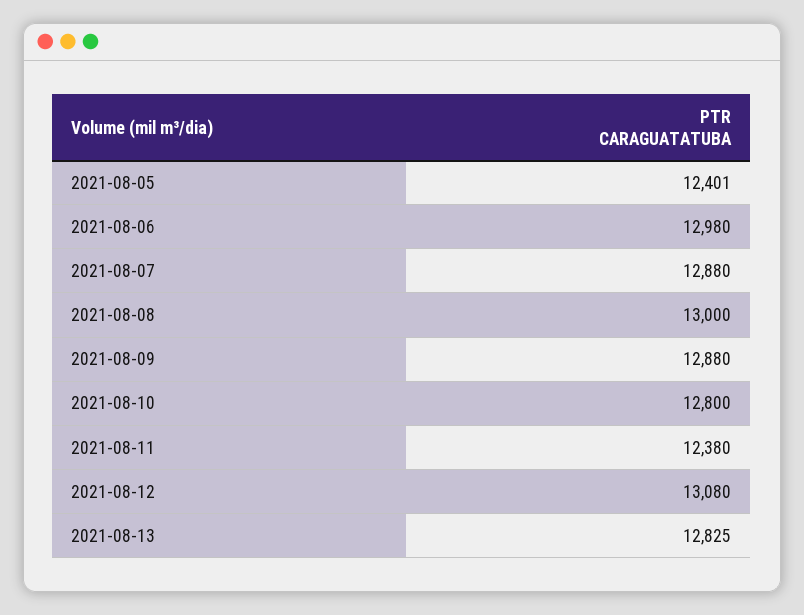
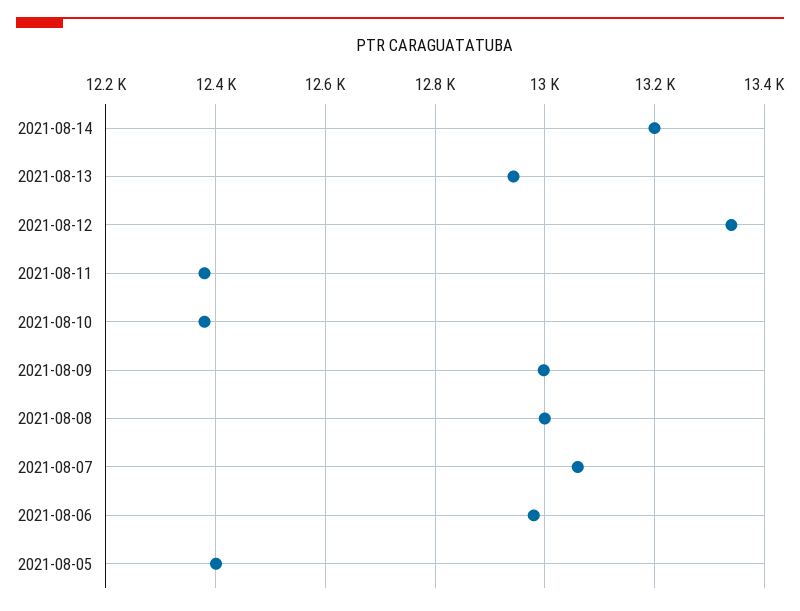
2021-08-07: 12880 -> 13060
2021-08-09: 12880 -> 13000
2021-08-10: 12800 -> 12380
2021-08-12: 13080 -> 13340
2021-08-13: 12825 -> 12940
2021-08-14: none -> 13200

